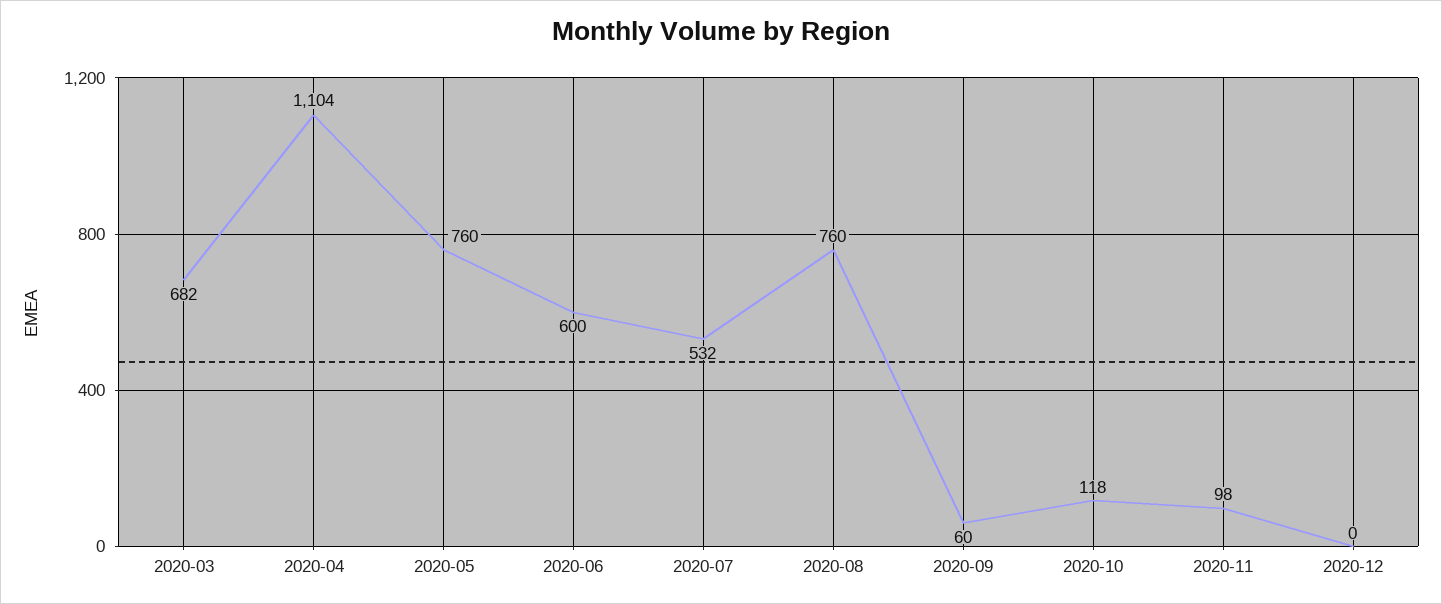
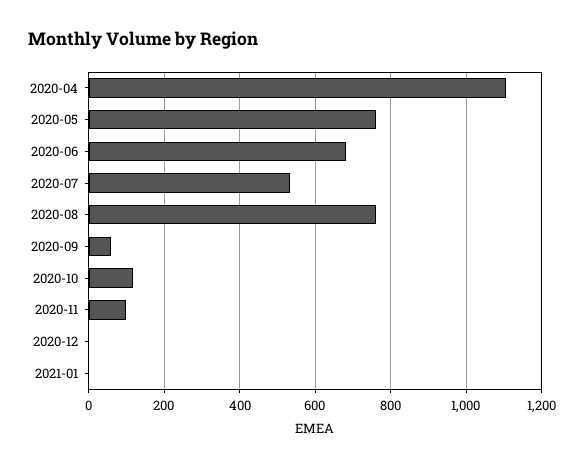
2020-03: 682 -> none
2020-06: 600 -> 680
2021-01: none -> 0

